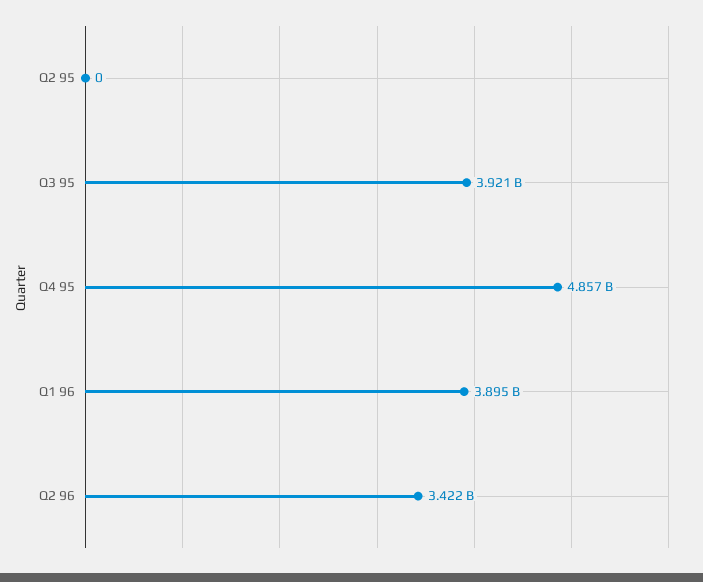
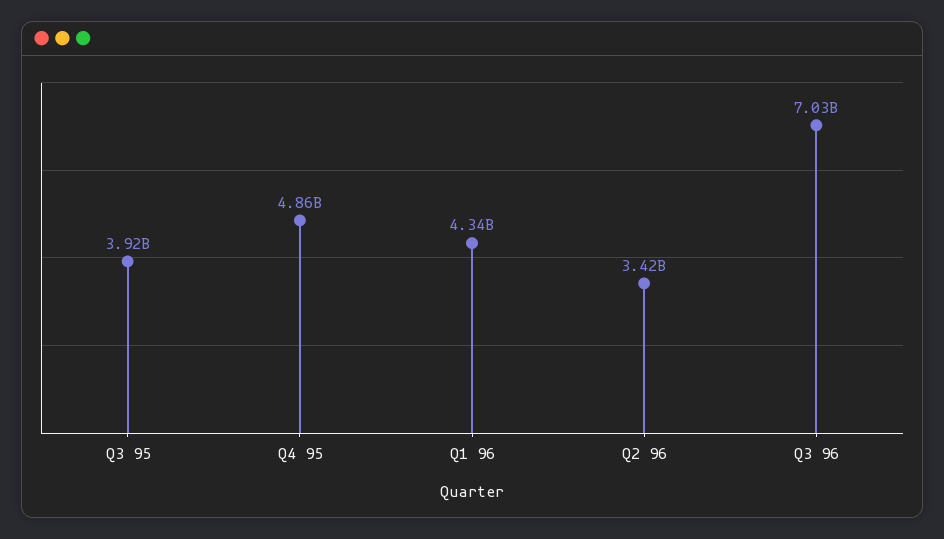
Q2 95: 0 -> none
Q1 96: 3895000000 -> 4340000000
Q3 96: none -> 7030000000

